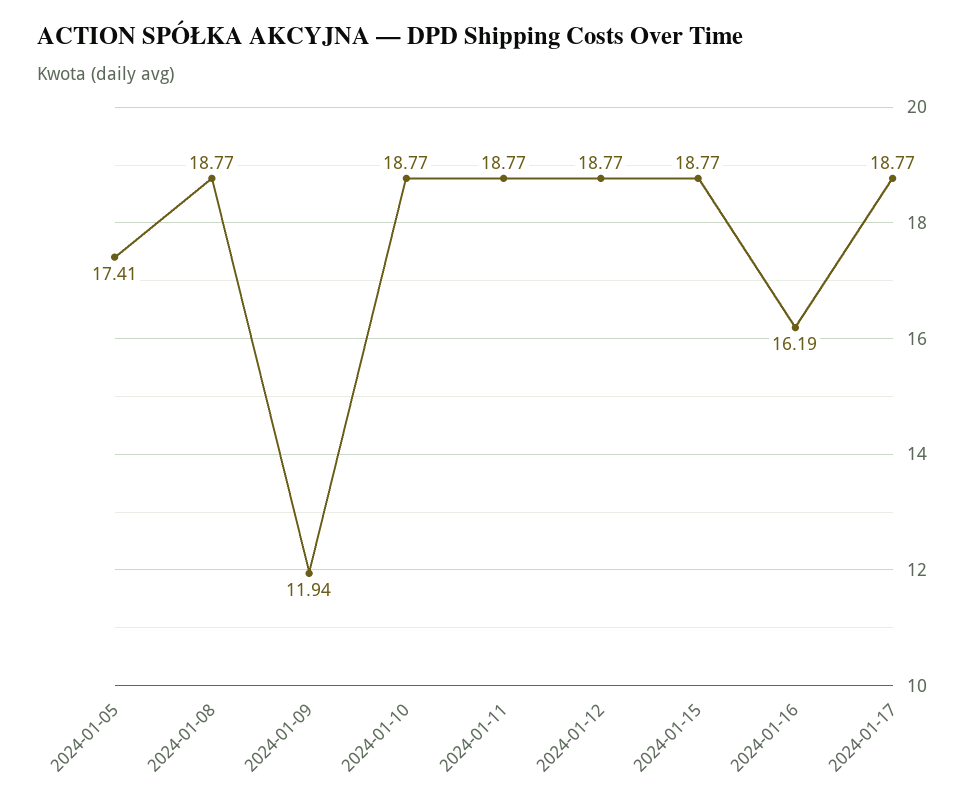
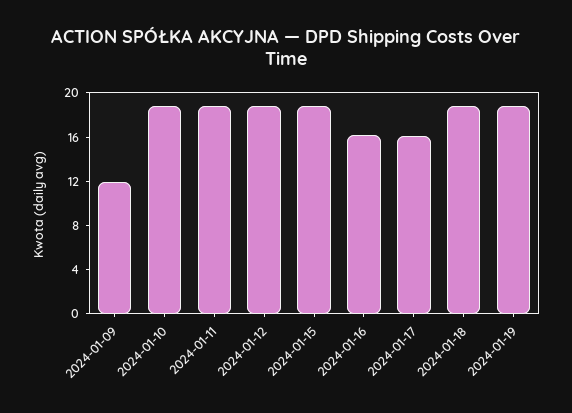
2024-01-05: 17.41 -> none
2024-01-08: 18.77 -> none
2024-01-17: 18.77 -> 16
2024-01-18: none -> 19
2024-01-19: none -> 19

